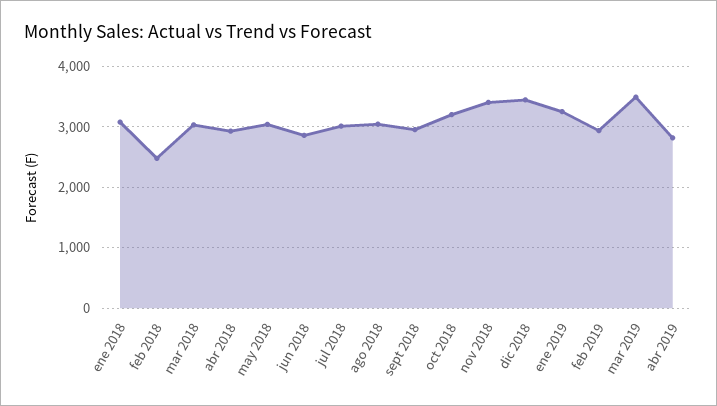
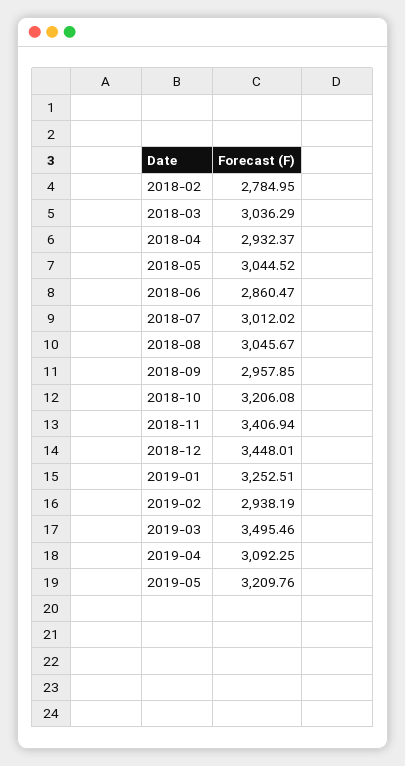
ene 2018: 3100 -> none
feb 2018: 2500 -> 2784.95
abr 2019: 2800 -> 3092.25
2019-05: none -> 3209.76

